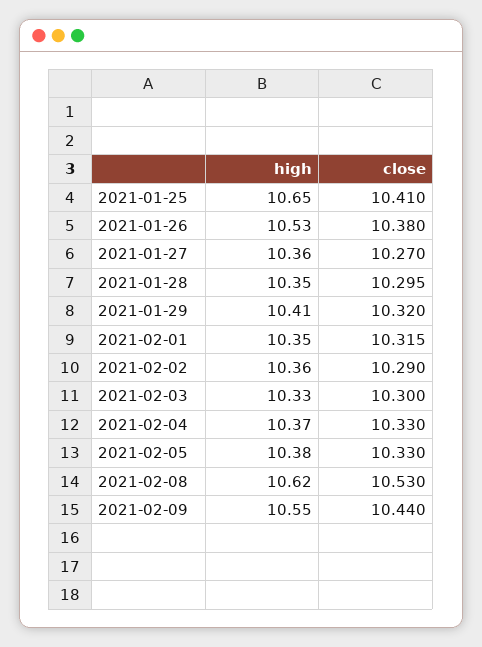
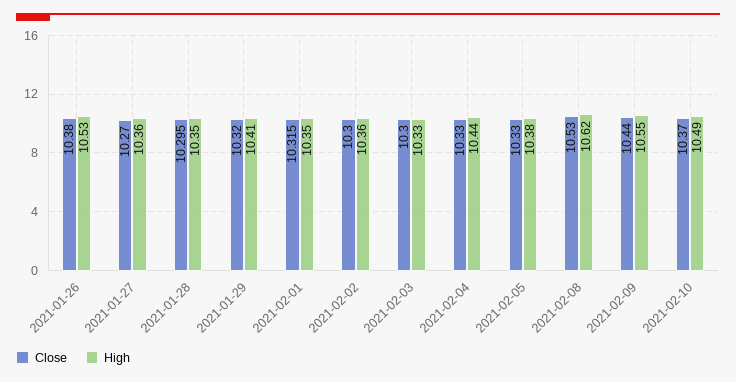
high, 2021-01-25: 10.65 -> none
close, 2021-01-25: 10.41 -> none
close, 2021-02-02: 10.29 -> 10.3
high, 2021-02-04: 10.37 -> 10.44
close, 2021-02-10: none -> 10.37
high, 2021-02-10: none -> 10.49

